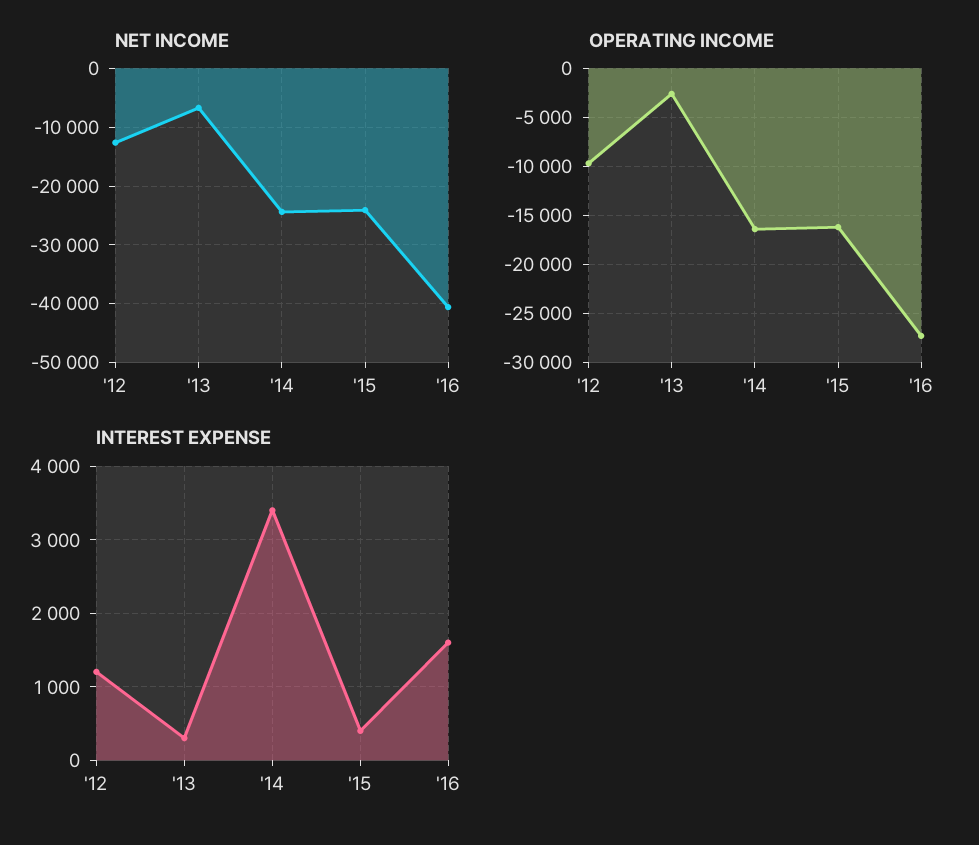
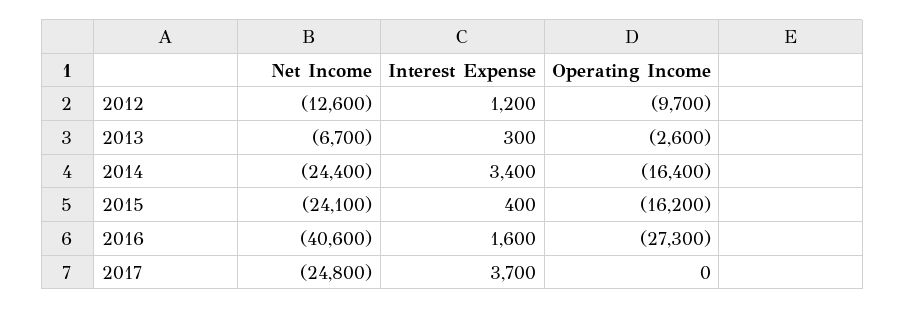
NET INCOME, 2017: none -> -24800
INTEREST EXPENSE, 2017: none -> 3700
OPERATING INCOME, 2017: none -> 0

